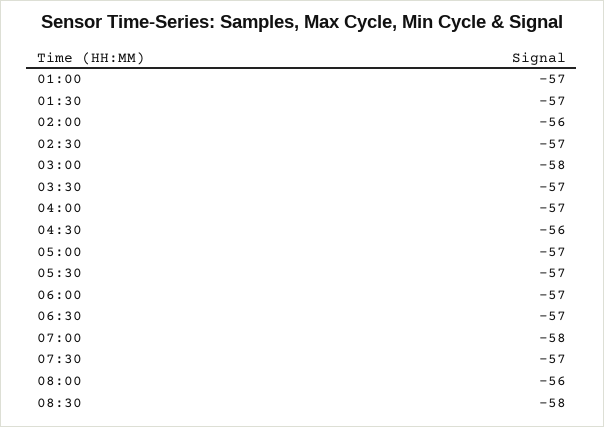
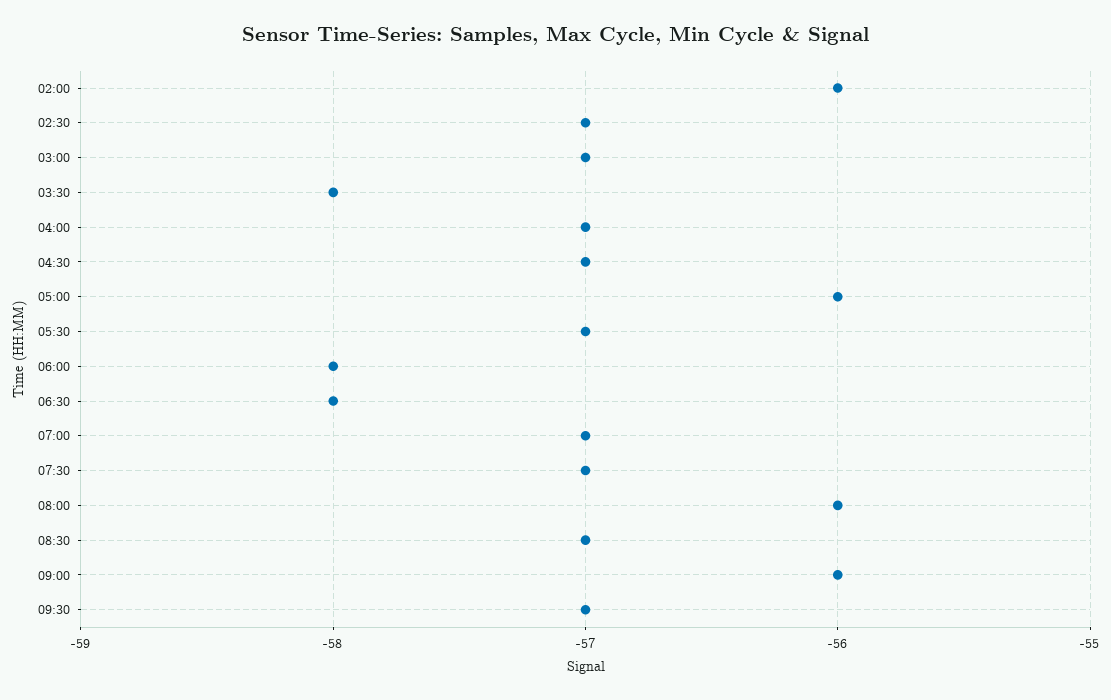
01:00: -57 -> none
01:30: -57 -> none
03:00: -58 -> -57
03:30: -57 -> -58
04:30: -56 -> -57
05:00: -57 -> -56
06:00: -57 -> -58
06:30: -57 -> -58
07:00: -58 -> -57
08:30: -58 -> -57
09:00: none -> -56
09:30: none -> -57

